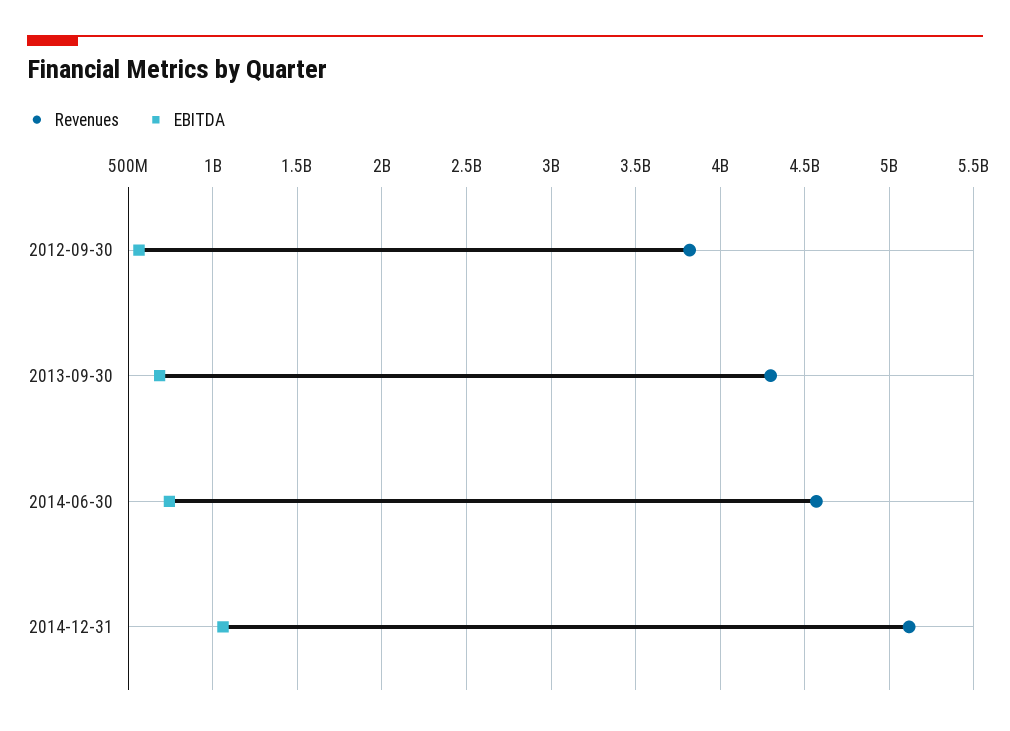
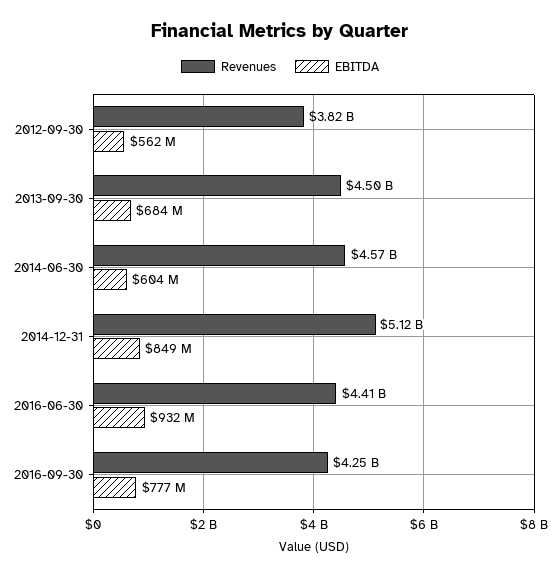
Revenues, 2013-09-30: 4300000000 -> 4500000000
EBITDA, 2014-06-30: 750000000 -> 604000000
EBITDA, 2014-12-31: 1050000000 -> 849000000
Revenues, 2016-06-30: none -> 4410000000
EBITDA, 2016-06-30: none -> 932000000
Revenues, 2016-09-30: none -> 4250000000
EBITDA, 2016-09-30: none -> 777000000

